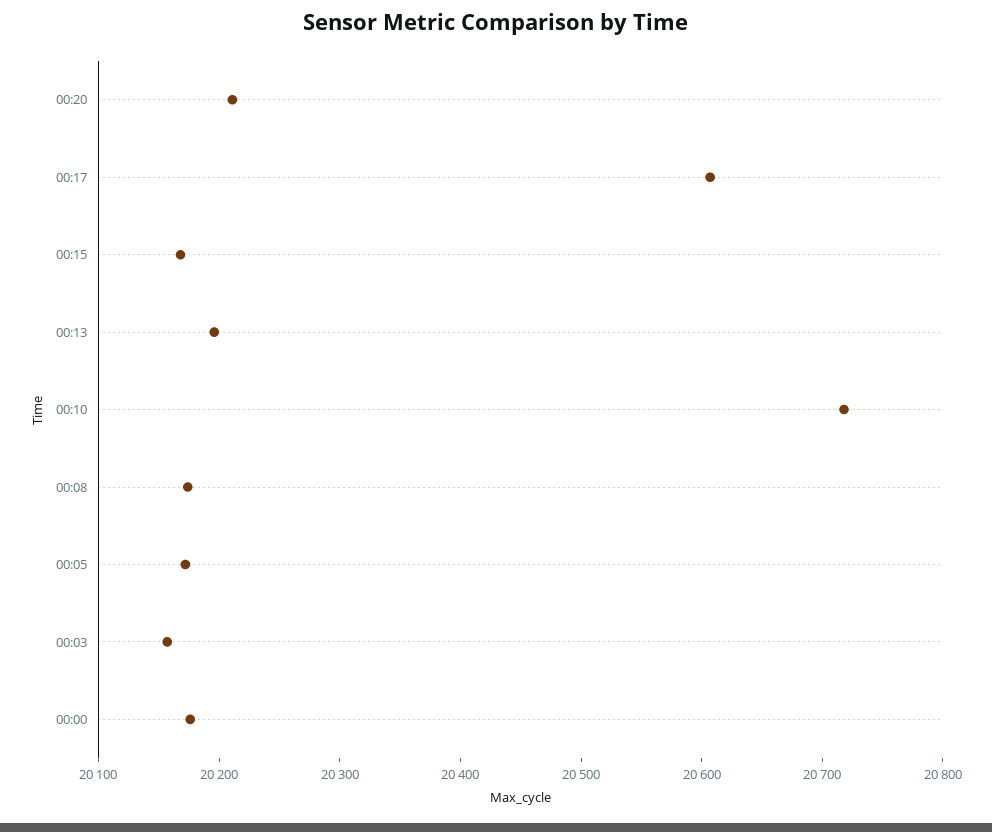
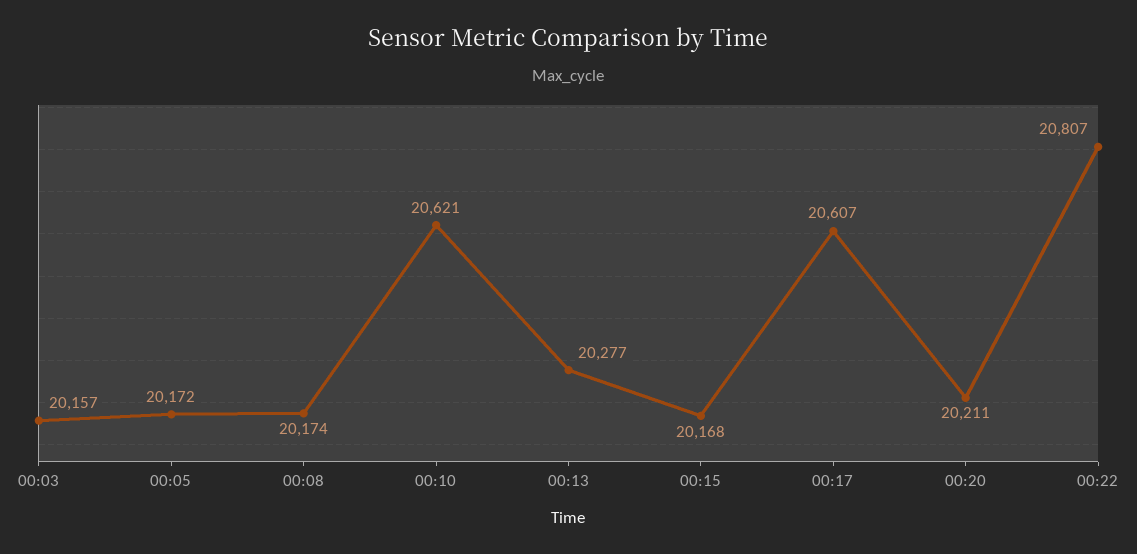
00:13: 20200 -> 20277
00:10: 20720 -> 20621
00:00: 20180 -> none
00:22: none -> 20807

